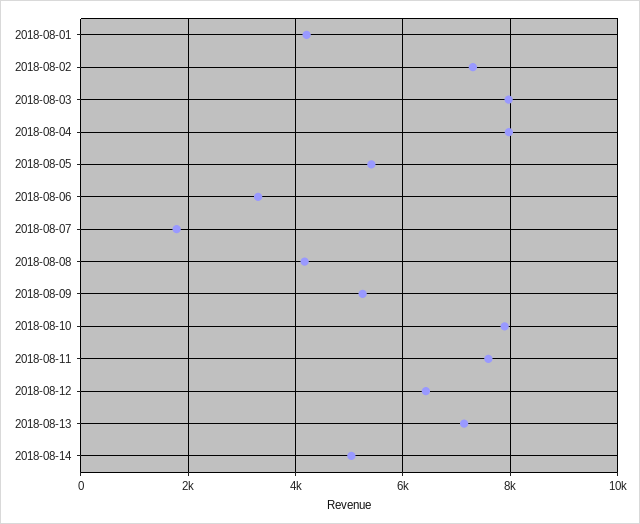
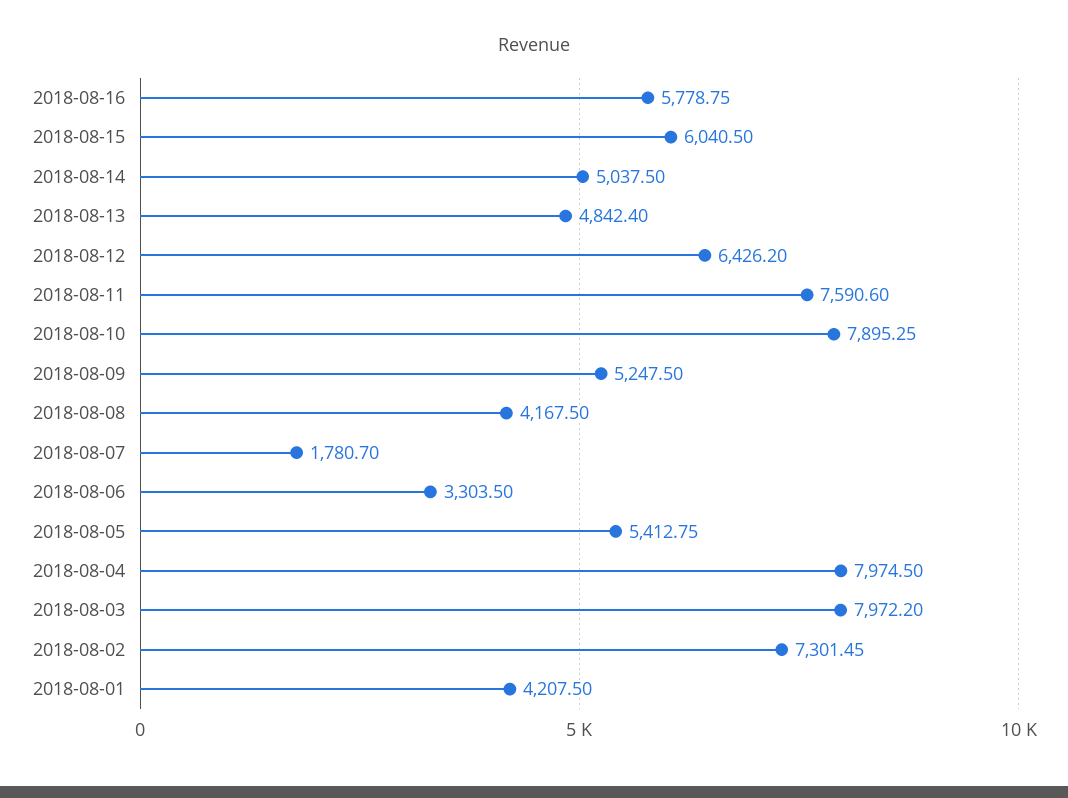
2018-08-13: 7200 -> 4842.4
2018-08-16: none -> 5778.75
2018-08-15: none -> 6040.5

